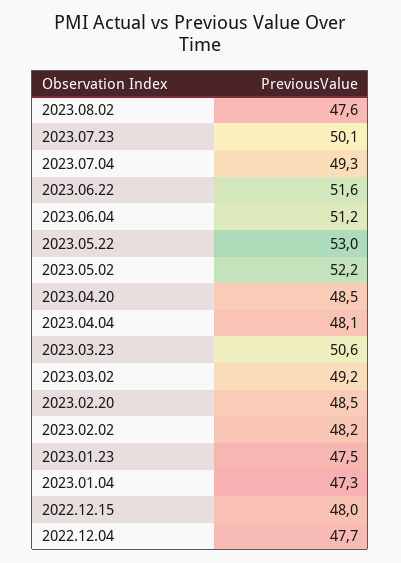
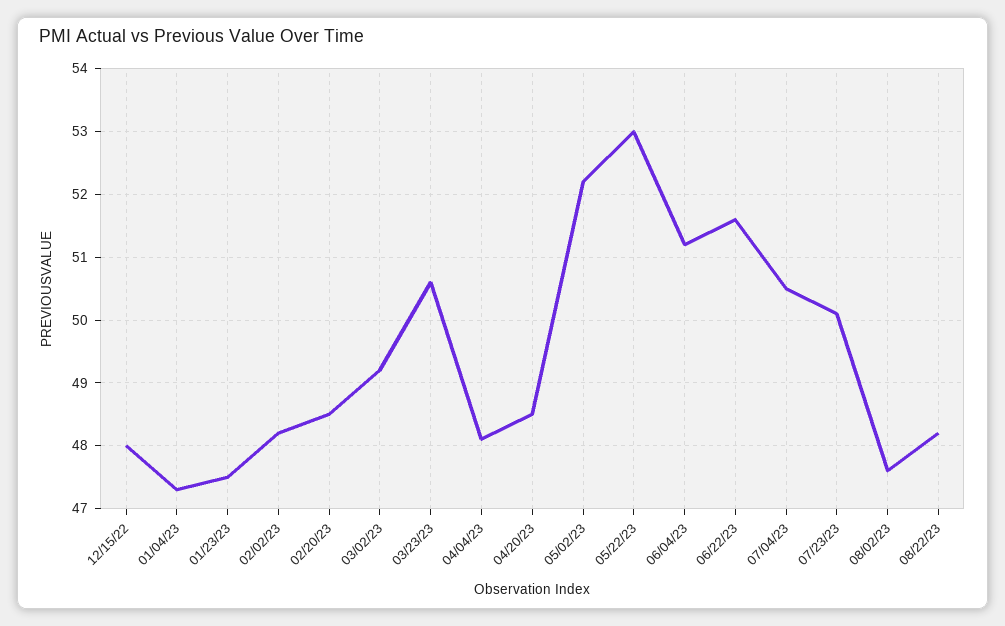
2023.07.04: 49.3 -> 50.5
2022.12.04: 47.7 -> none
08/22/23: none -> 48.2

